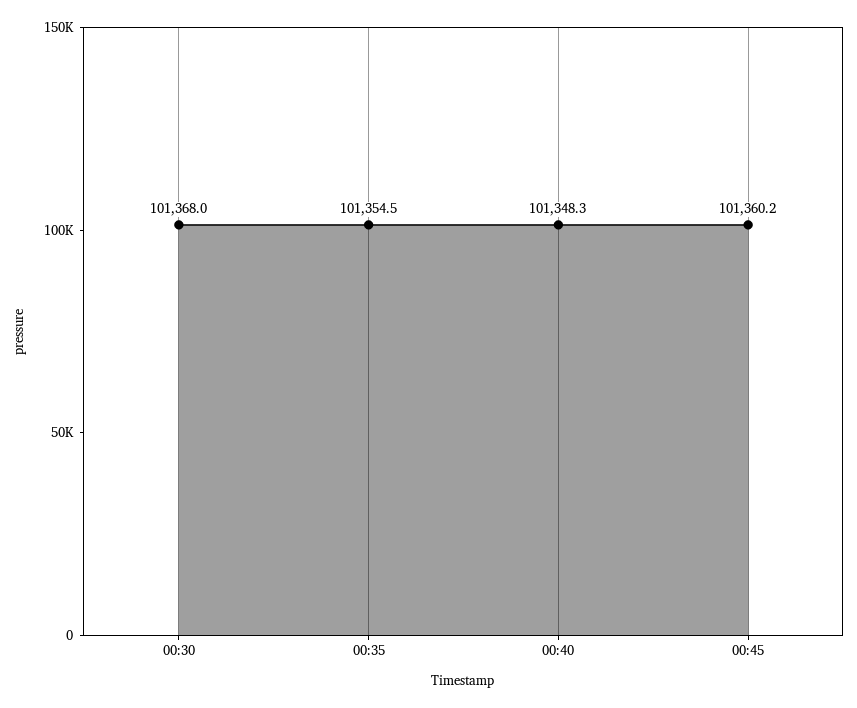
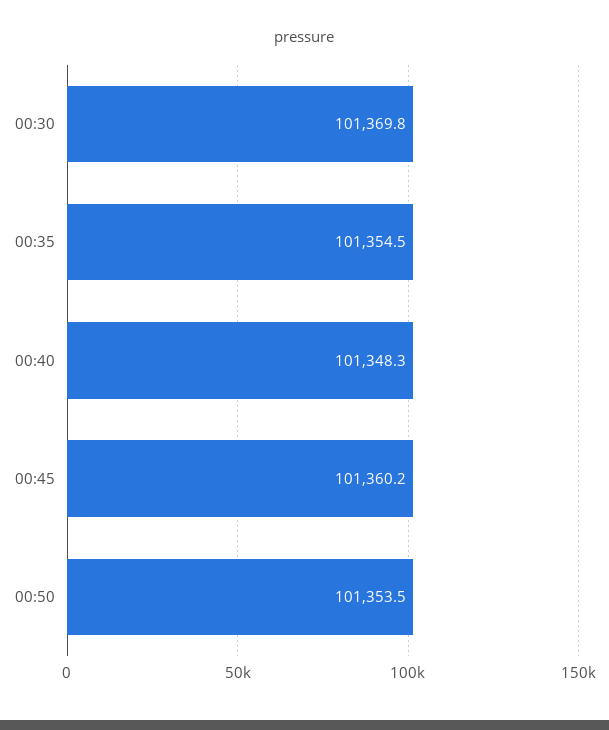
00:30: 101368 -> 101369.8
00:50: none -> 101353.5

